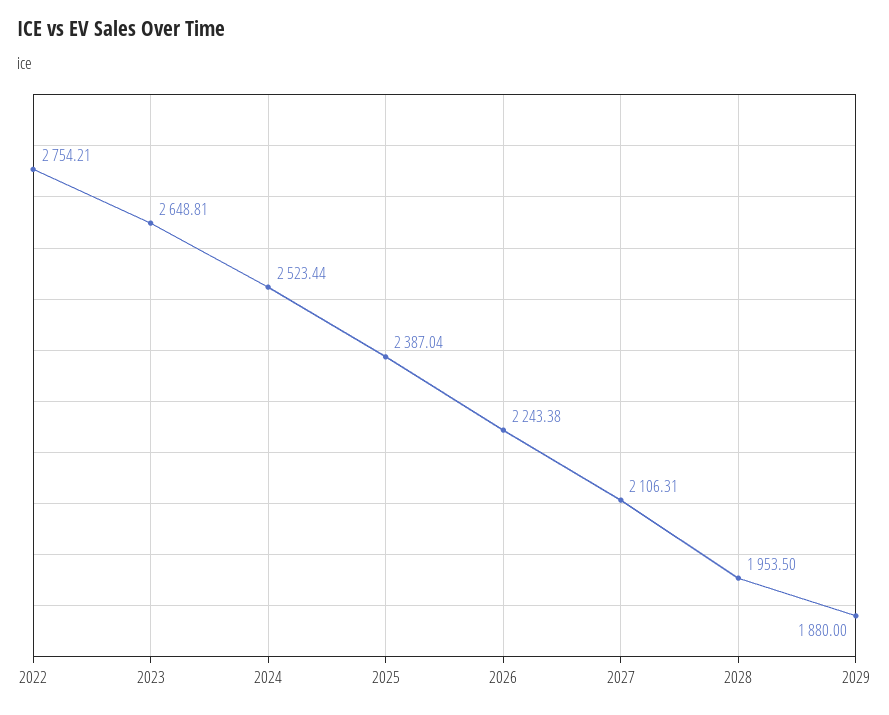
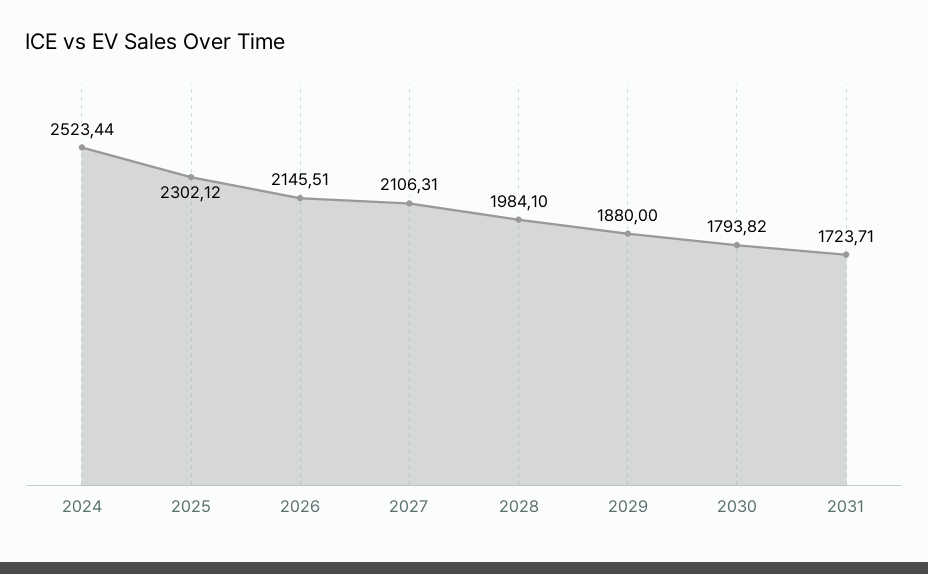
2022: 2754.21 -> none
2023: 2648.81 -> none
2025: 2387.04 -> 2302.12
2026: 2243.38 -> 2145.51
2028: 1953.5 -> 1984.1
2030: none -> 1793.82
2031: none -> 1723.71

